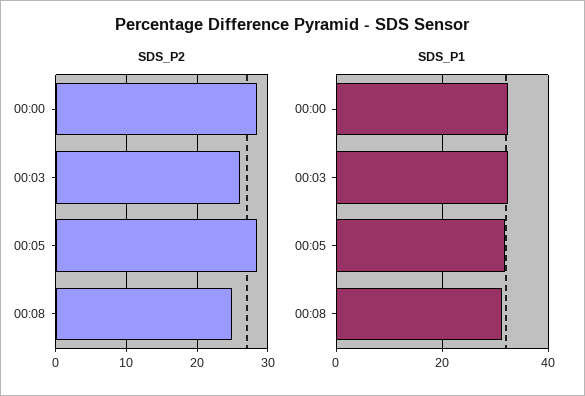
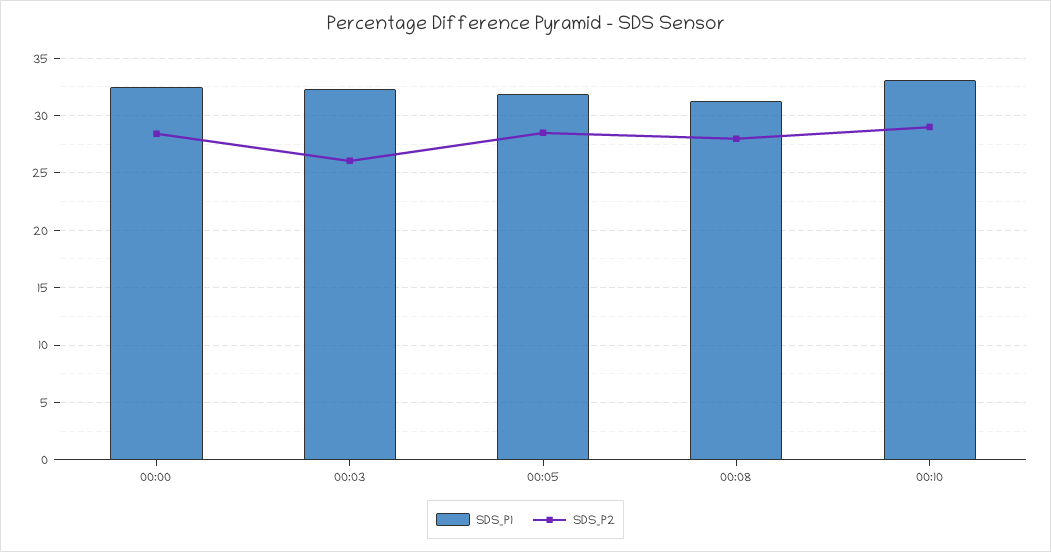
SDS_P2, 00:08: 25 -> 28
SDS_P1, 00:10: none -> 33
SDS_P2, 00:10: none -> 29

